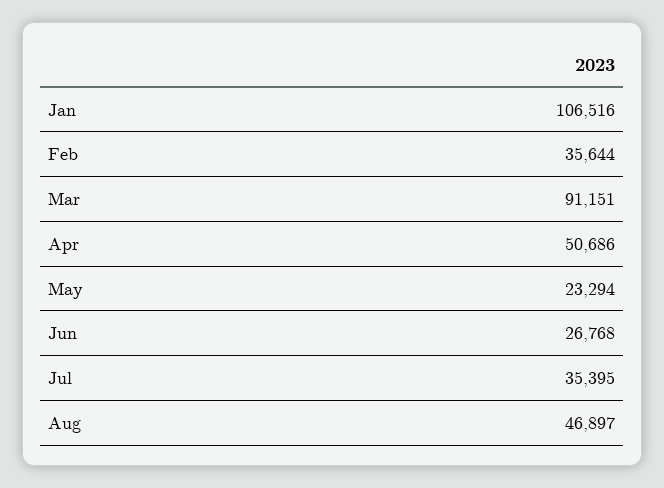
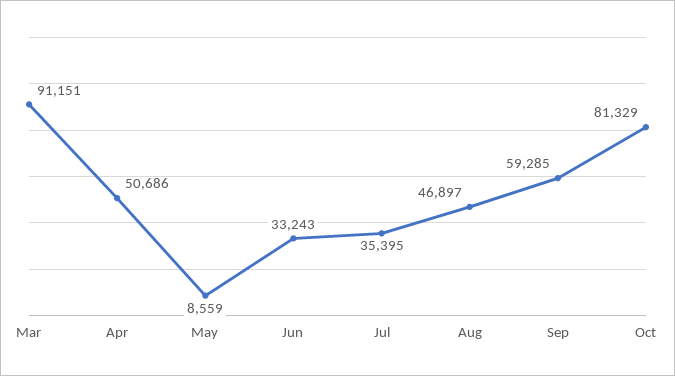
Jan: 106516 -> none
Feb: 35644 -> none
May: 23294 -> 8559
Jun: 26768 -> 33243
Sep: none -> 59285
Oct: none -> 81329

